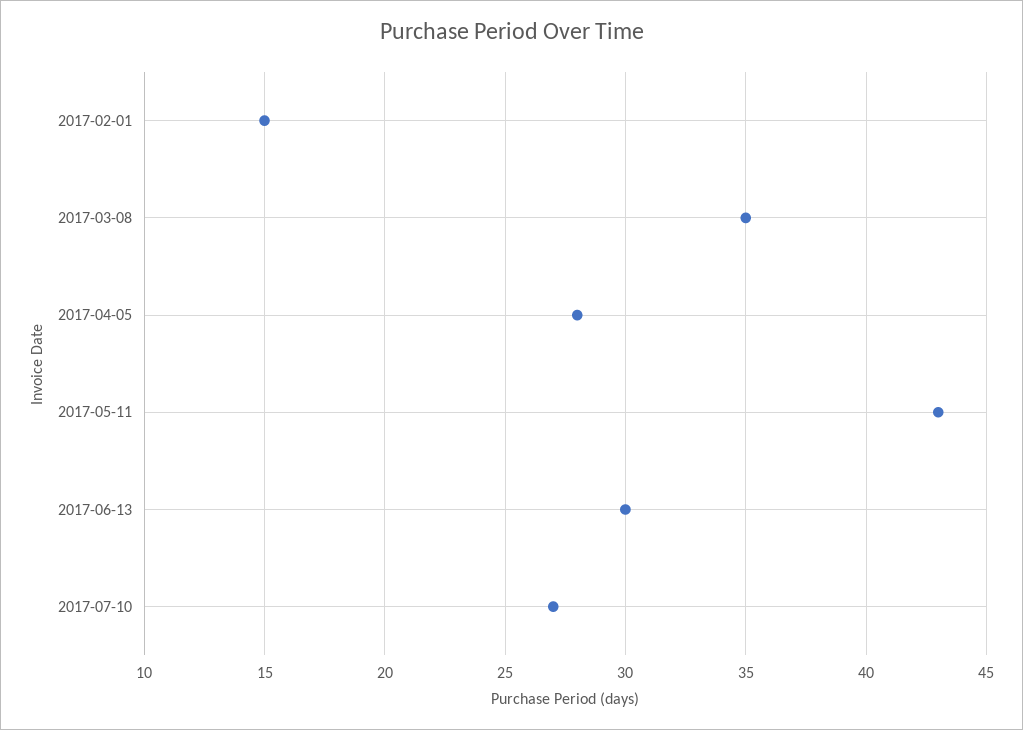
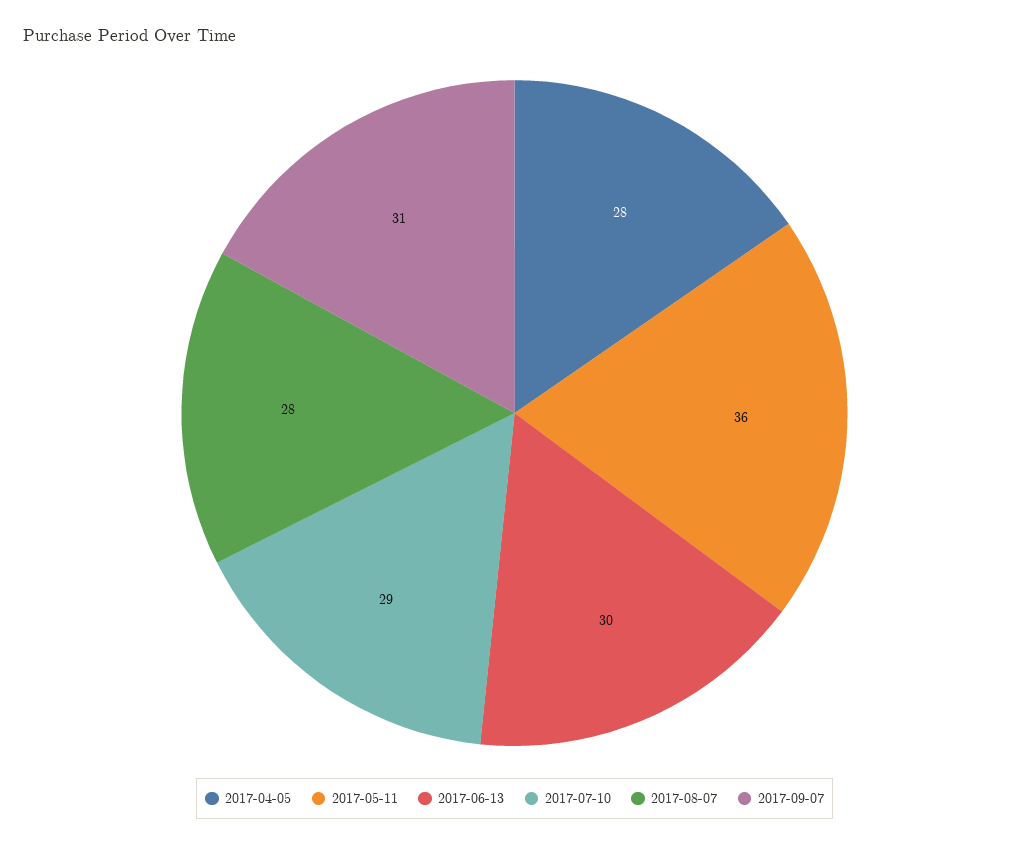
2017-02-01: 15 -> none
2017-03-08: 35 -> none
2017-05-11: 43 -> 36
2017-07-10: 27 -> 29
2017-08-07: none -> 28
2017-09-07: none -> 31

